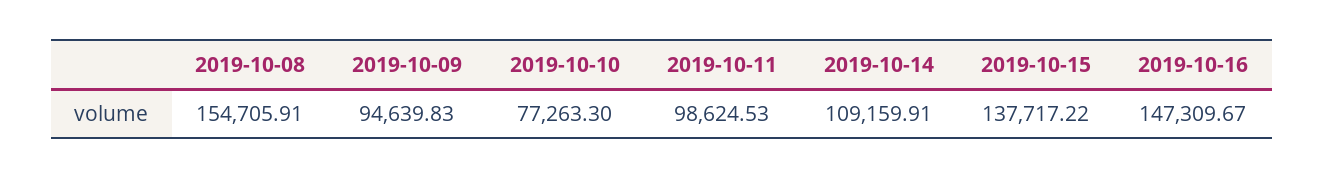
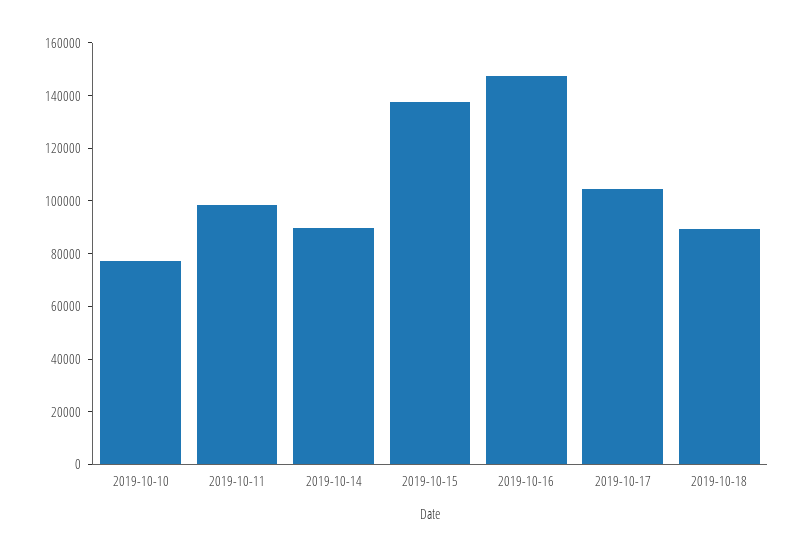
2019-10-08: 154705.91 -> none
2019-10-09: 94639.83 -> none
2019-10-14: 109159.91 -> 90000
2019-10-17: none -> 105000
2019-10-18: none -> 90000

